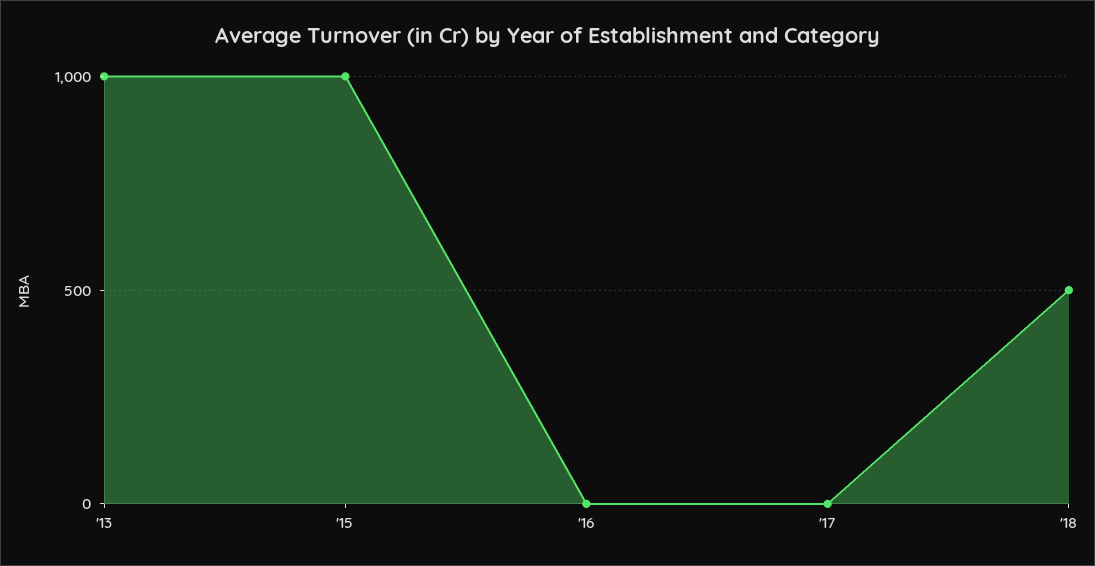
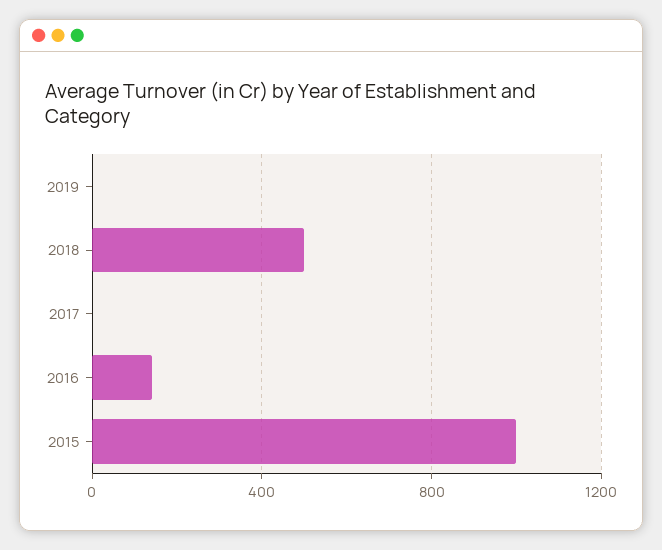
'13: 1000 -> none
'16: 0 -> 150
2019: none -> 0

